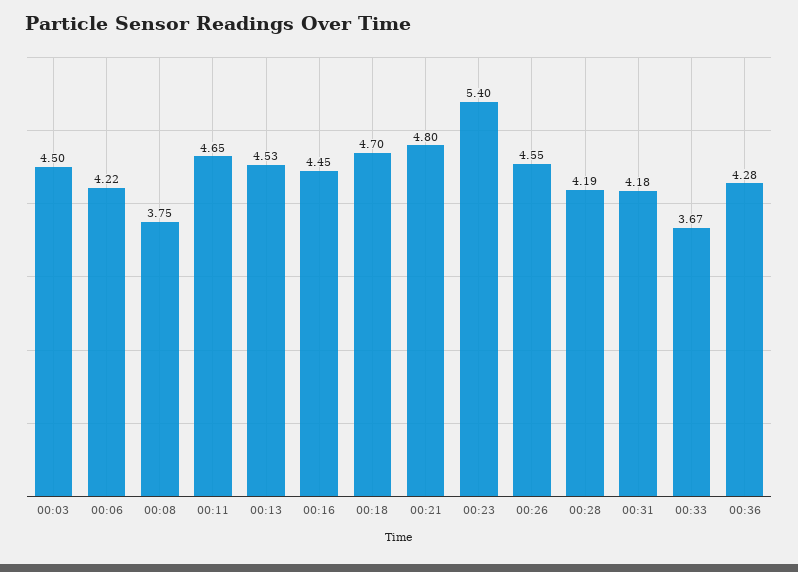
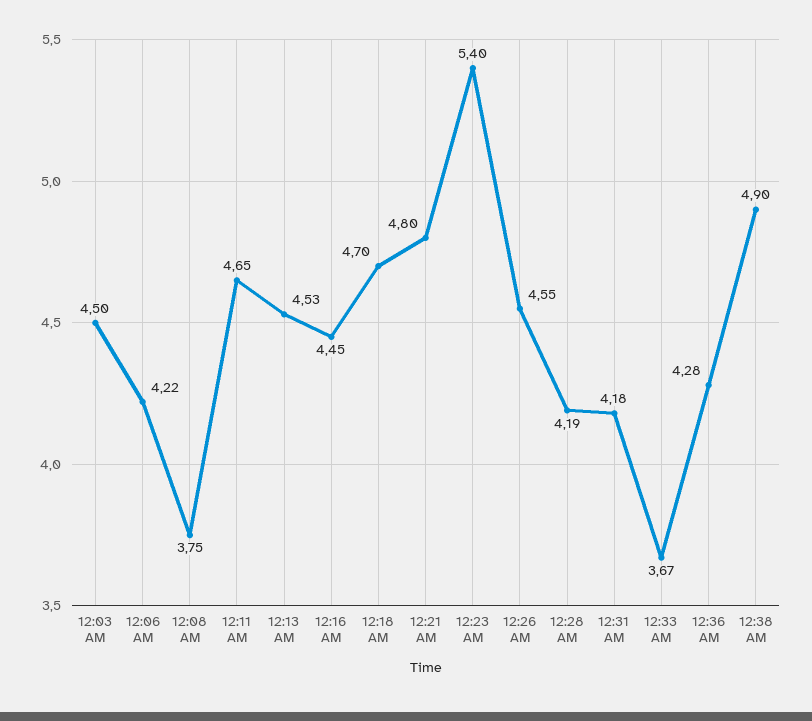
12:38 AM: none -> 4.9

